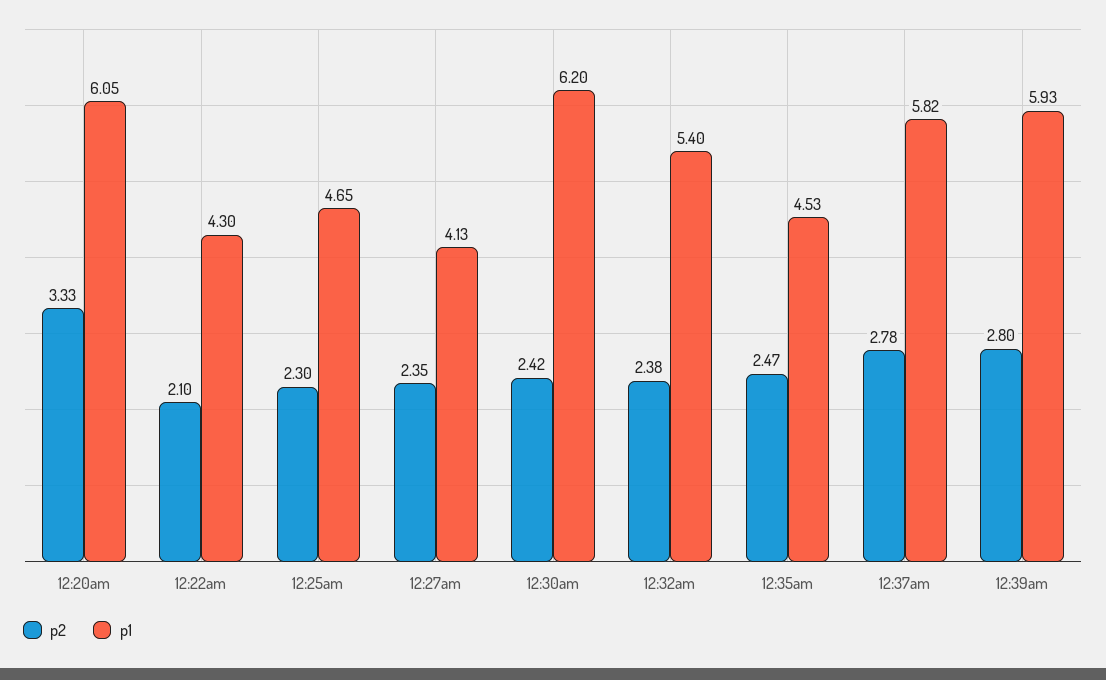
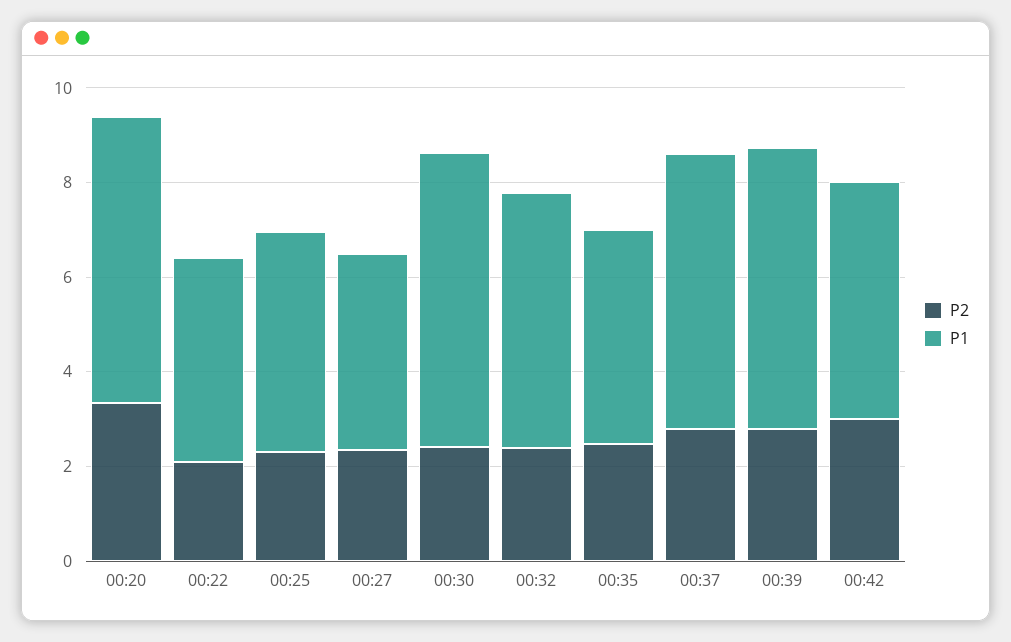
p2, 00:42: none -> 3
p1, 00:42: none -> 5

